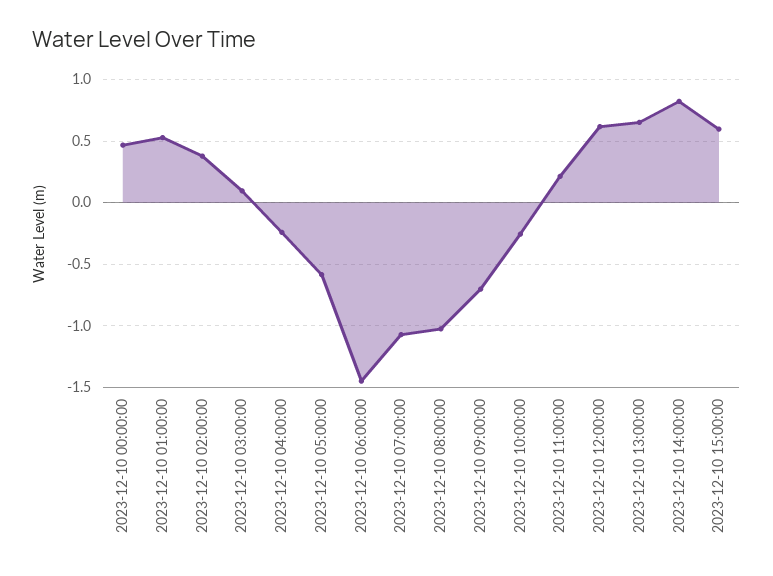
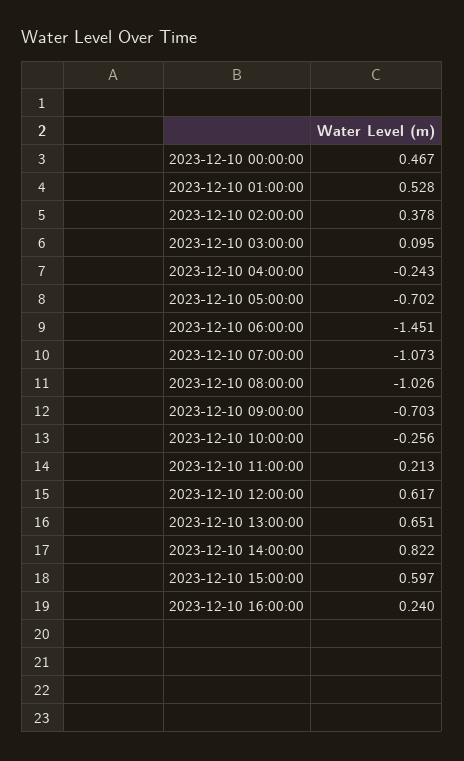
2023-12-10 05:00:00: -0.6 -> -0.702
2023-12-10 16:00:00: none -> 0.24

